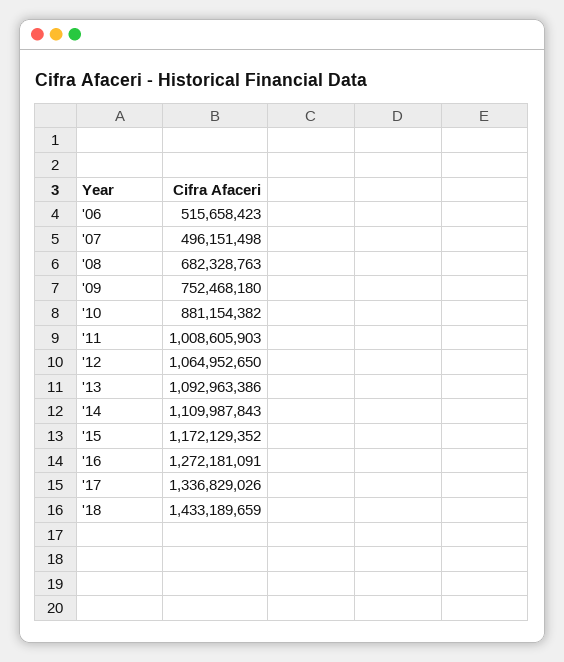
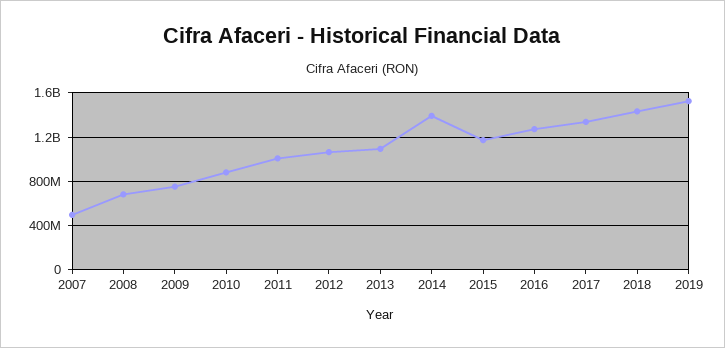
'06: 515658423 -> none
'14: 1109987843 -> 1400000000
2019: none -> 1500000000

